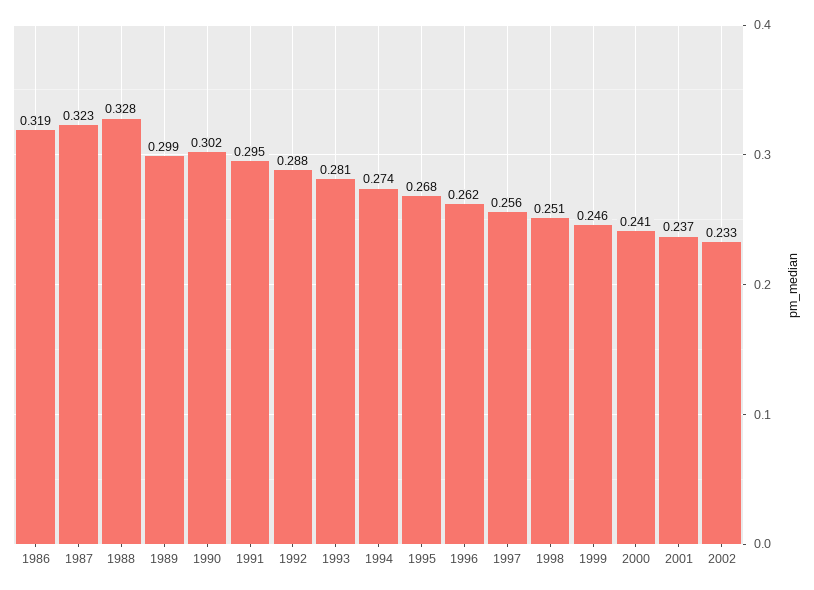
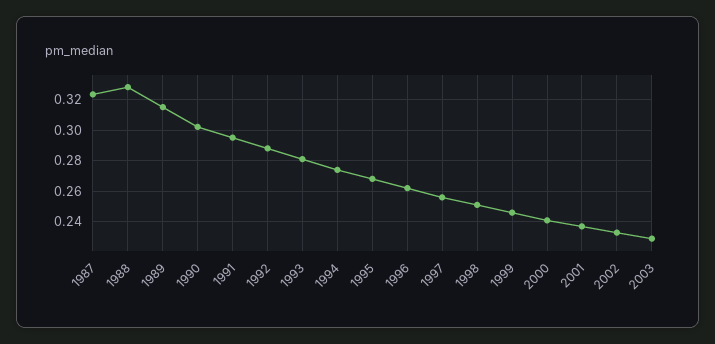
1986: 0.319 -> none
1989: 0.299 -> 0.315
2003: none -> 0.23

